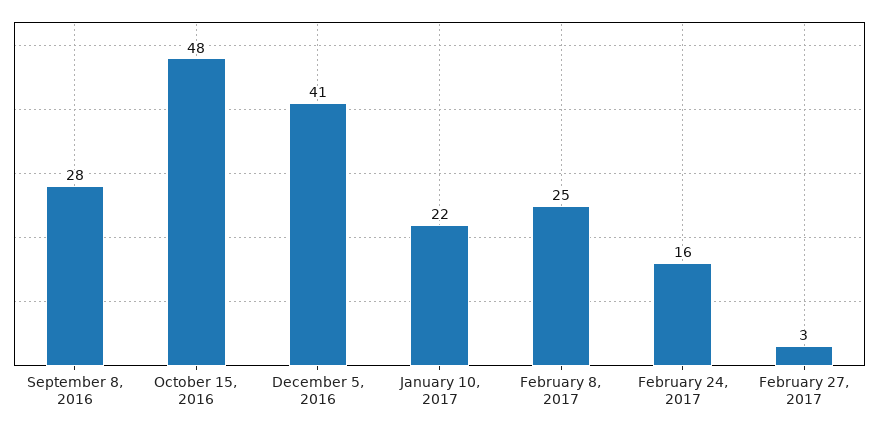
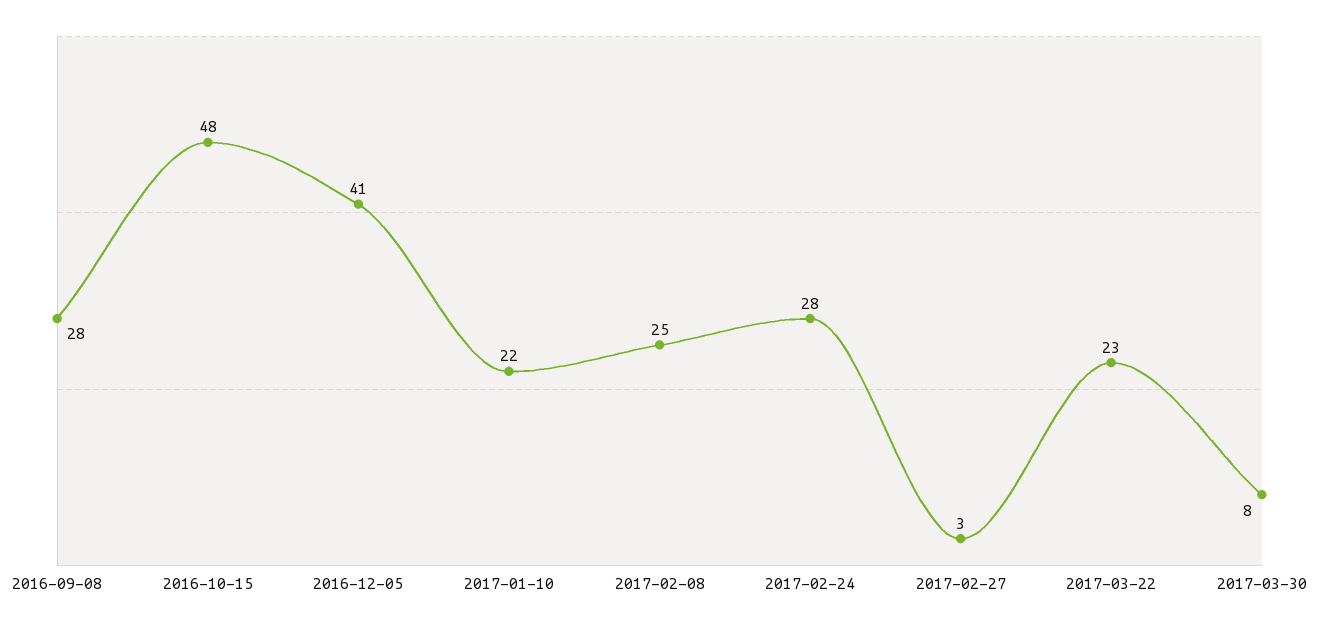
February 24, 2017: 16 -> 28
2017-03-22: none -> 23
2017-03-30: none -> 8

